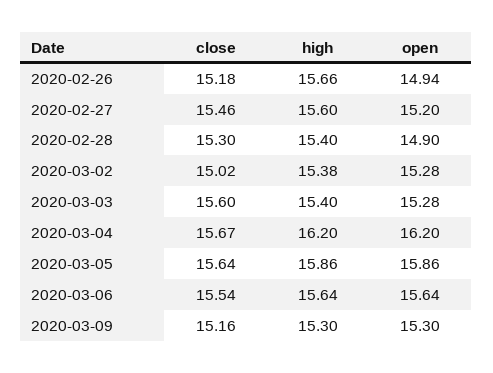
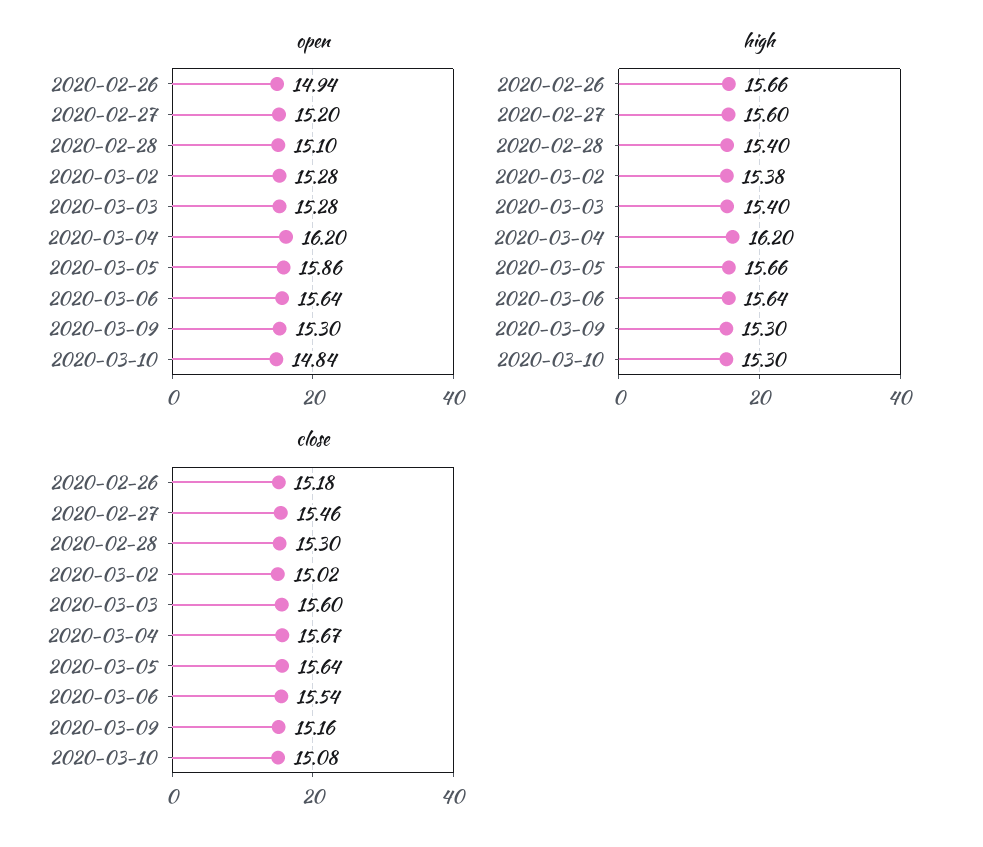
open, 2020-02-28: 14.9 -> 15.1
high, 2020-03-05: 15.86 -> 15.66
open, 2020-03-10: none -> 14.84
high, 2020-03-10: none -> 15.3
close, 2020-03-10: none -> 15.08

